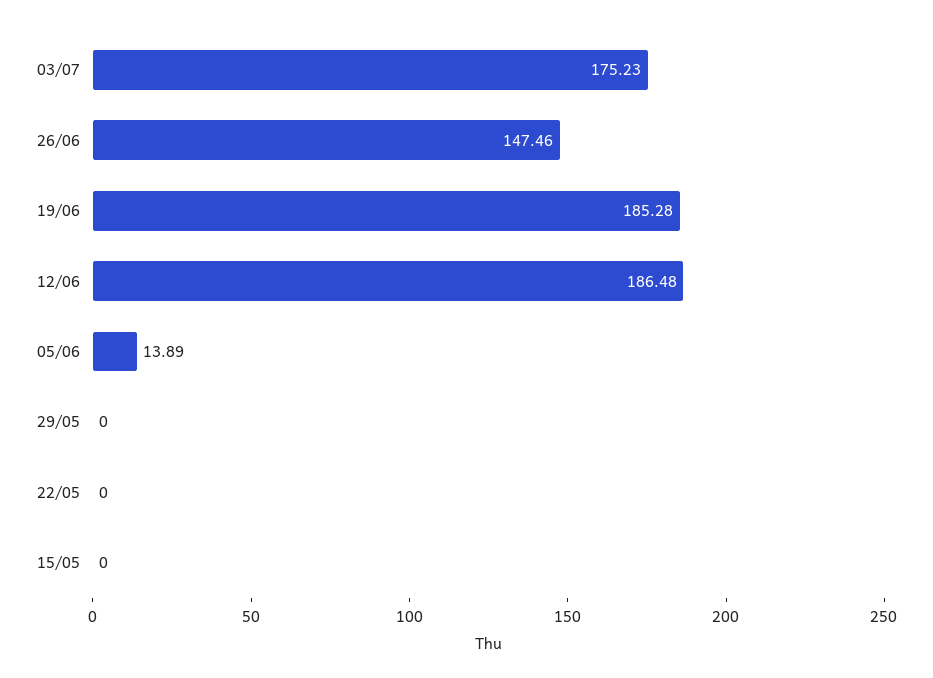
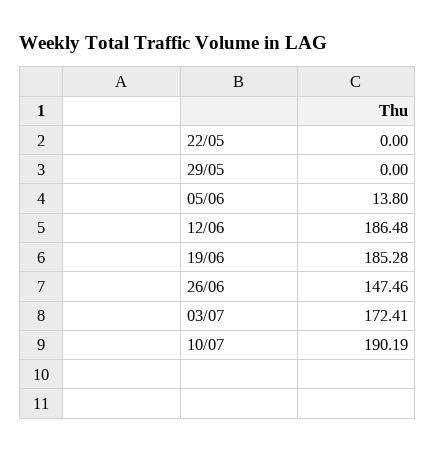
03/07: 175.23 -> 172.41
05/06: 13.89 -> 13.8
15/05: 0 -> none
10/07: none -> 190.19

